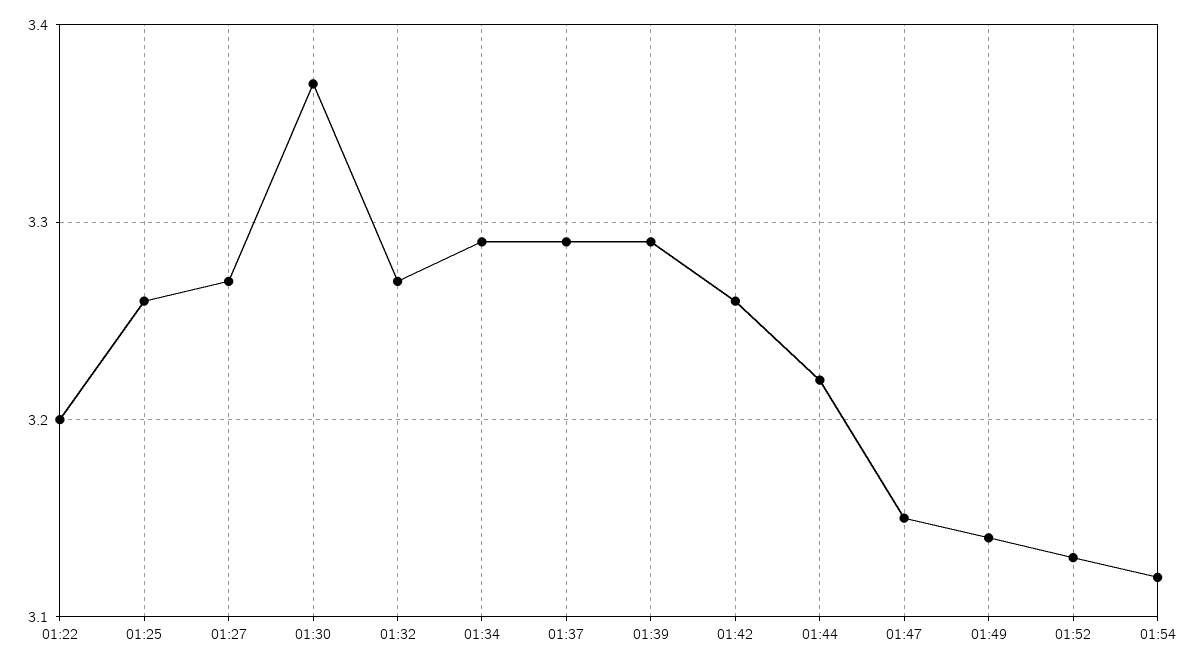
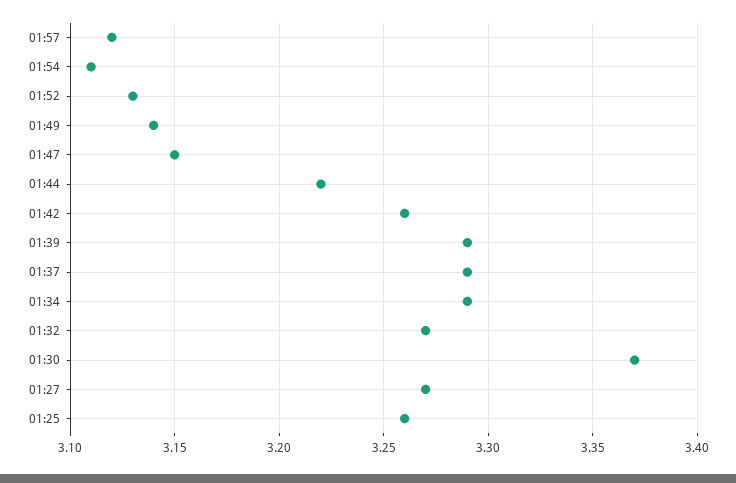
01:22: 3.2 -> none
01:54: 3.12 -> 3.11
01:57: none -> 3.12

